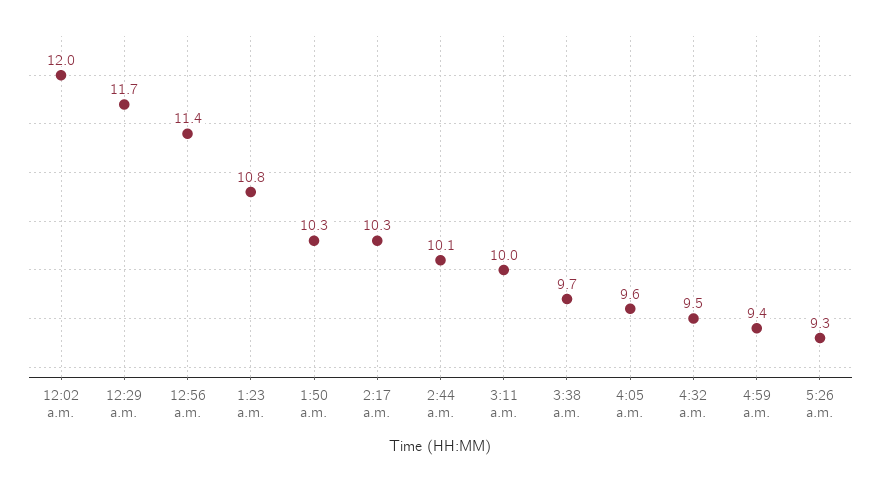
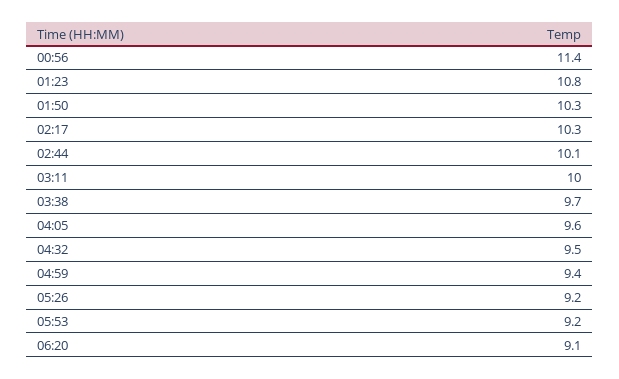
12:02 a.m.: 12 -> none
12:29 a.m.: 11.7 -> none
5:26 a.m.: 9.3 -> 9.2
05:53: none -> 9.2
06:20: none -> 9.1

